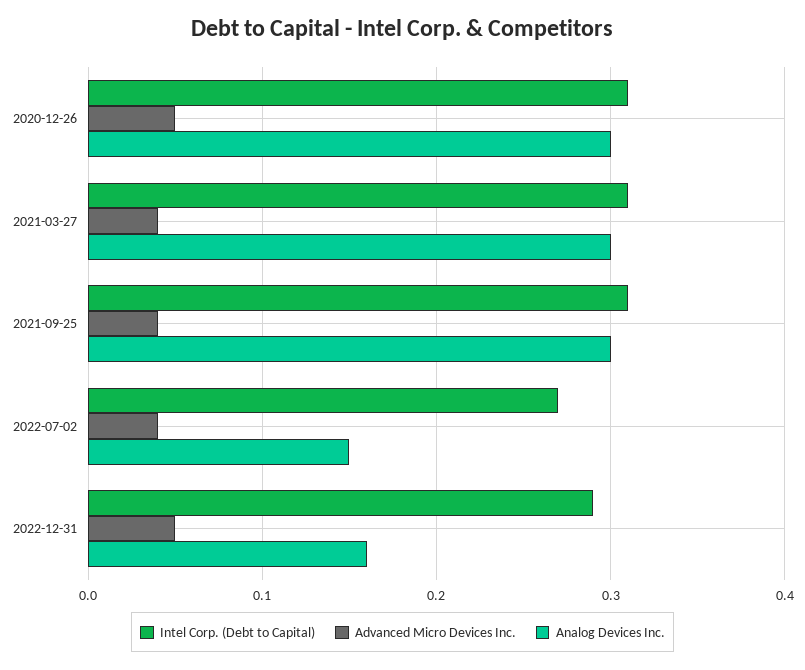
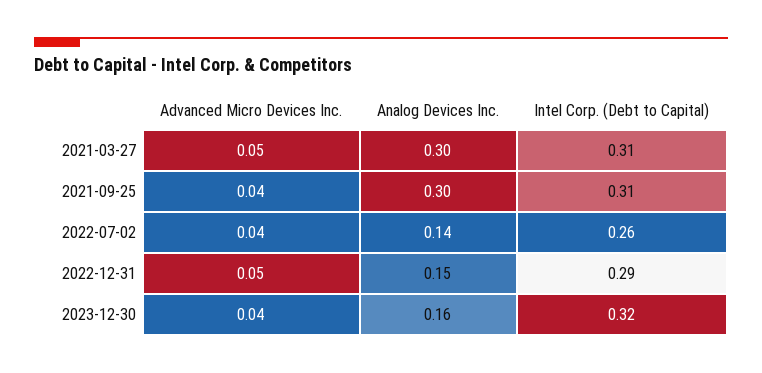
Intel Corp. (Debt to Capital), 2020-12-26: 0.31 -> none
Advanced Micro Devices Inc., 2020-12-26: 0.05 -> none
Analog Devices Inc., 2020-12-26: 0.3 -> none
Advanced Micro Devices Inc., 2021-03-27: 0.04 -> 0.05
Intel Corp. (Debt to Capital), 2022-07-02: 0.27 -> 0.26
Analog Devices Inc., 2022-07-02: 0.15 -> 0.14
Analog Devices Inc., 2022-12-31: 0.16 -> 0.15
Advanced Micro Devices Inc., 2023-12-30: none -> 0.04
Analog Devices Inc., 2023-12-30: none -> 0.16
Intel Corp. (Debt to Capital), 2023-12-30: none -> 0.32

